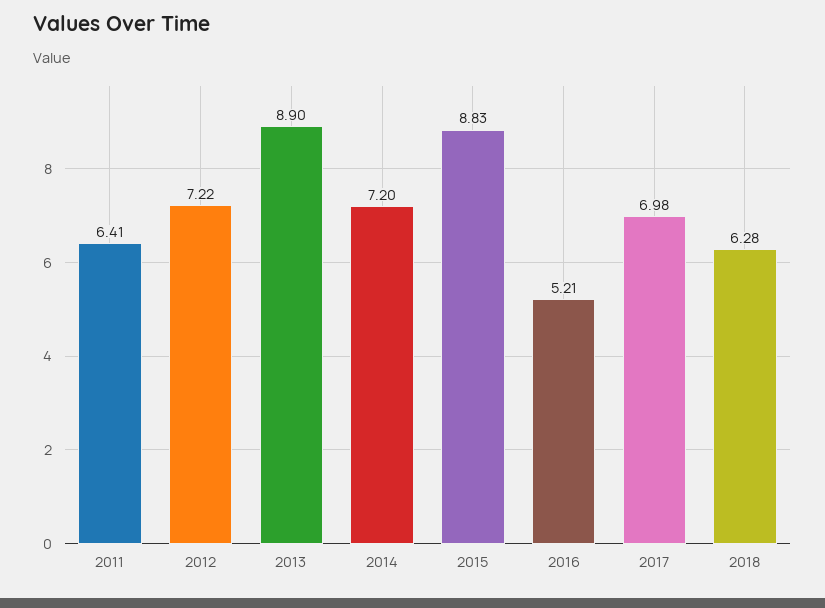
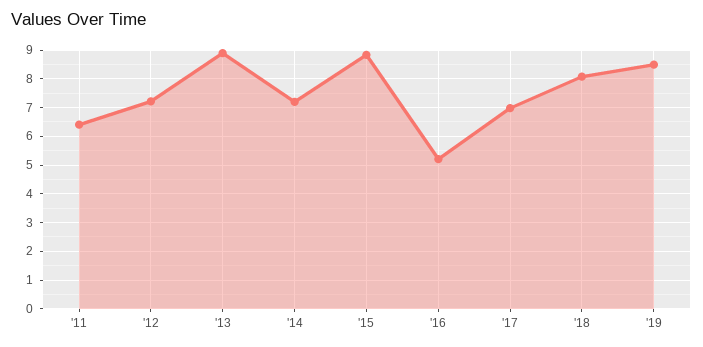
2018: 6.28 -> 8
'19: none -> 8.5

